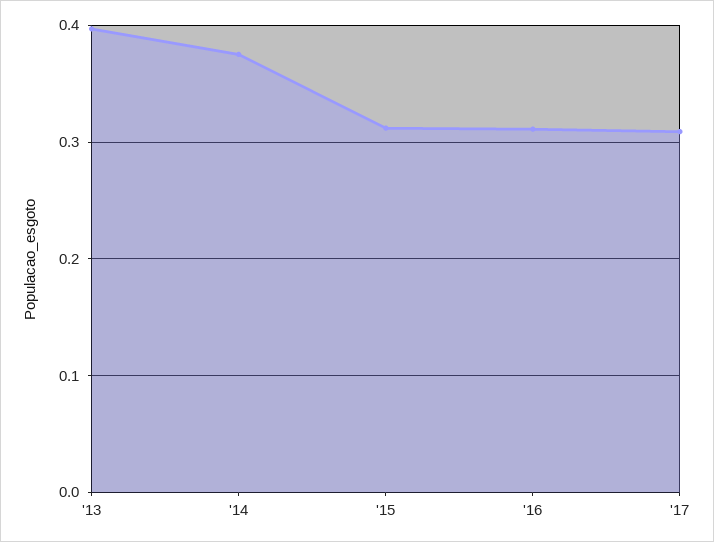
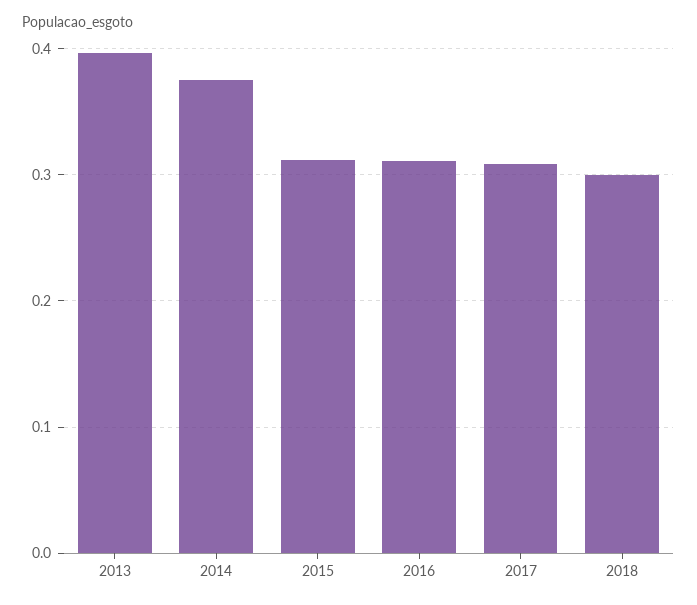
2018: none -> 0.3

